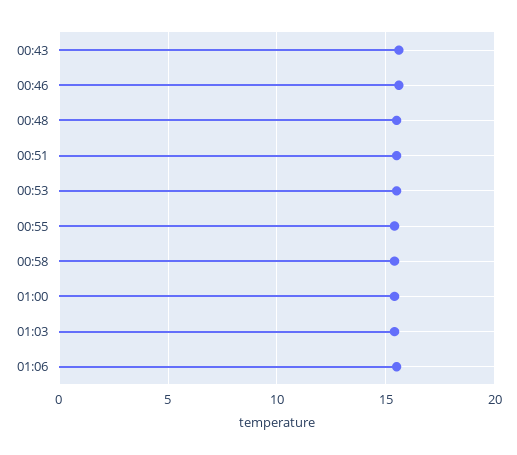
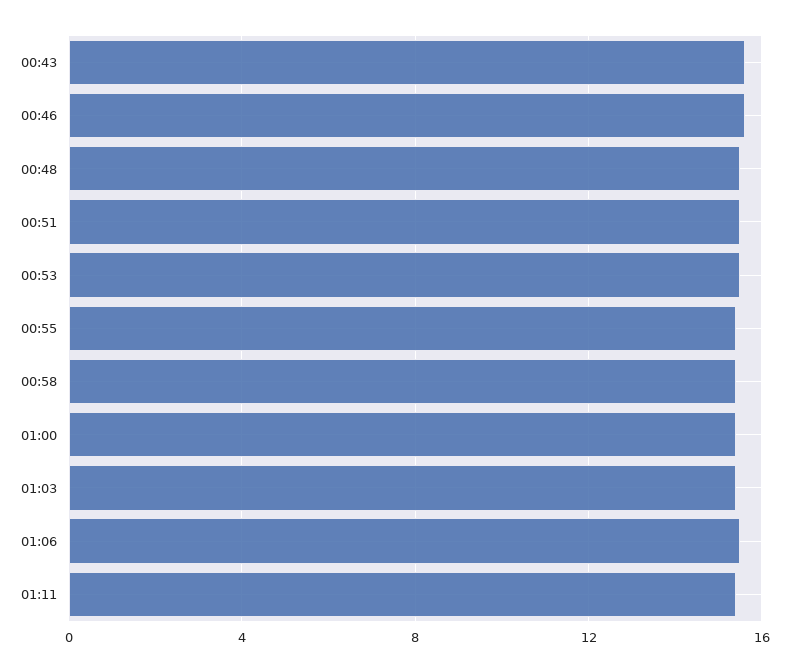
01:11: none -> 15.5

